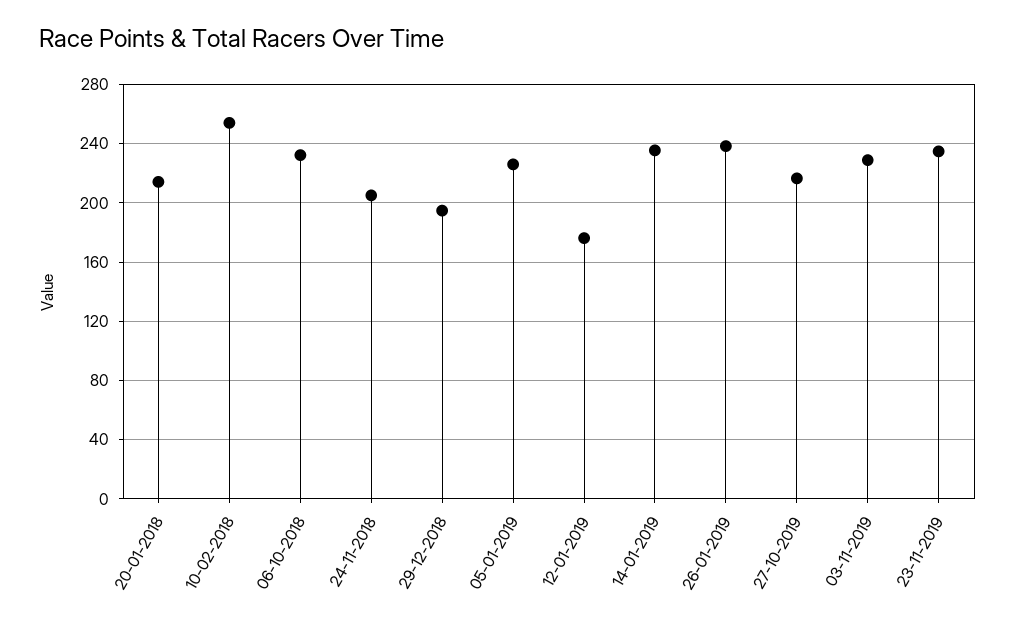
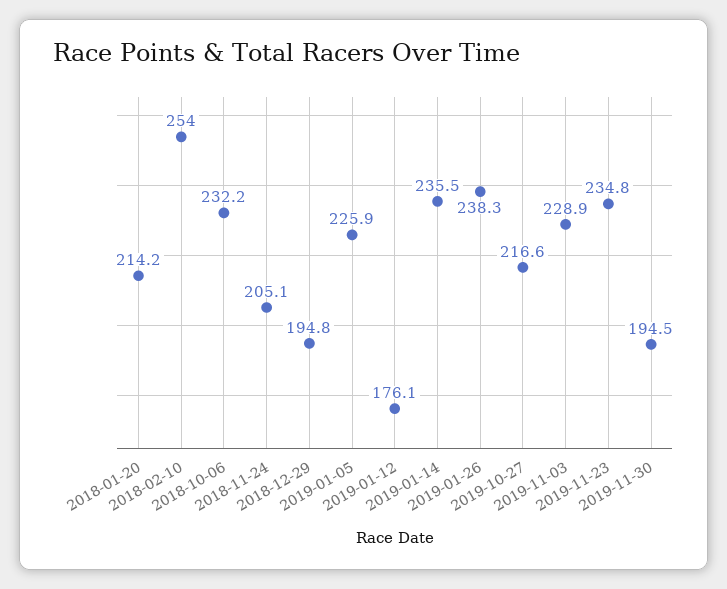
2019-11-30: none -> 194.5

